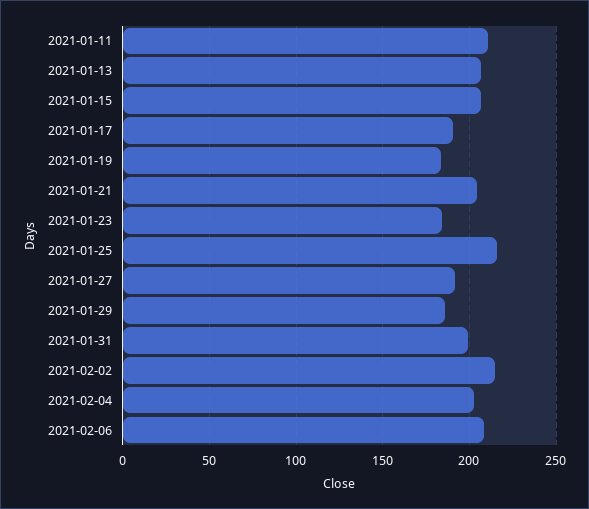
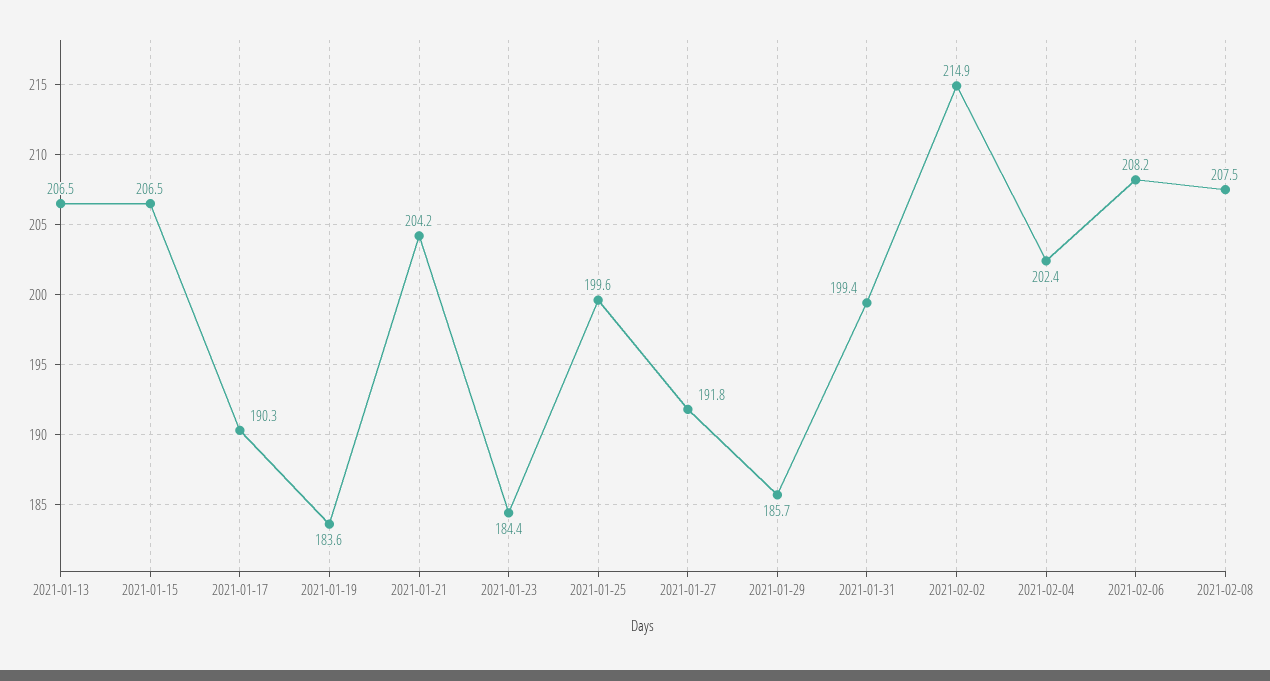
2021-01-11: 210 -> none
2021-01-25: 215 -> 199.6
2021-02-08: none -> 207.5

